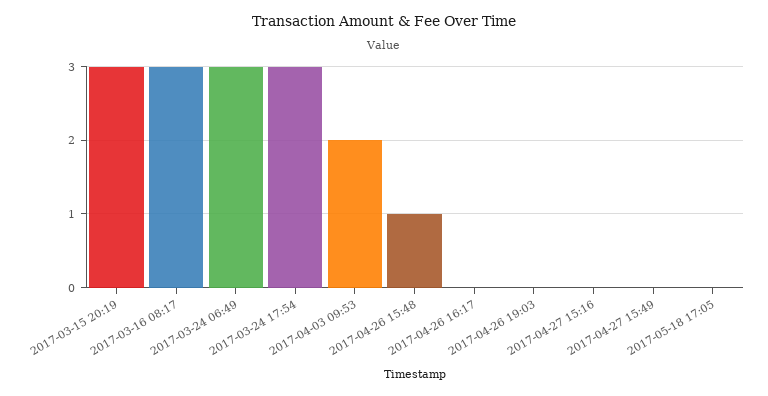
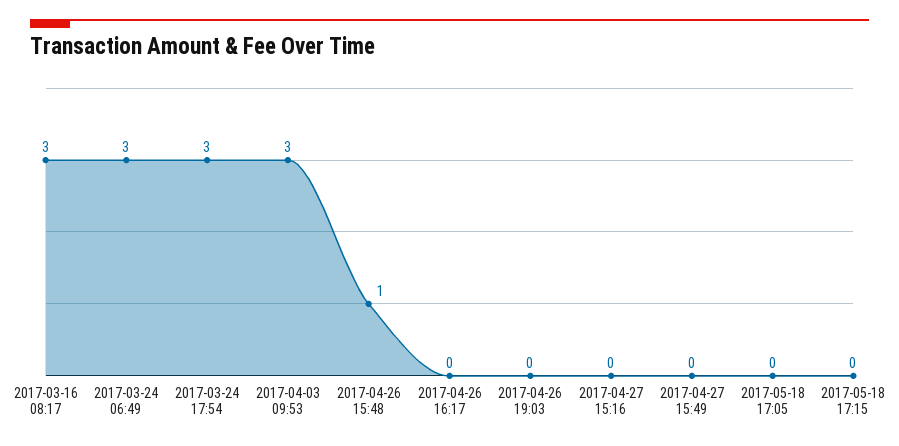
2017-03-15 20:19: 3 -> none
2017-04-03 09:53: 2 -> 3
2017-05-18 17:15: none -> 0

